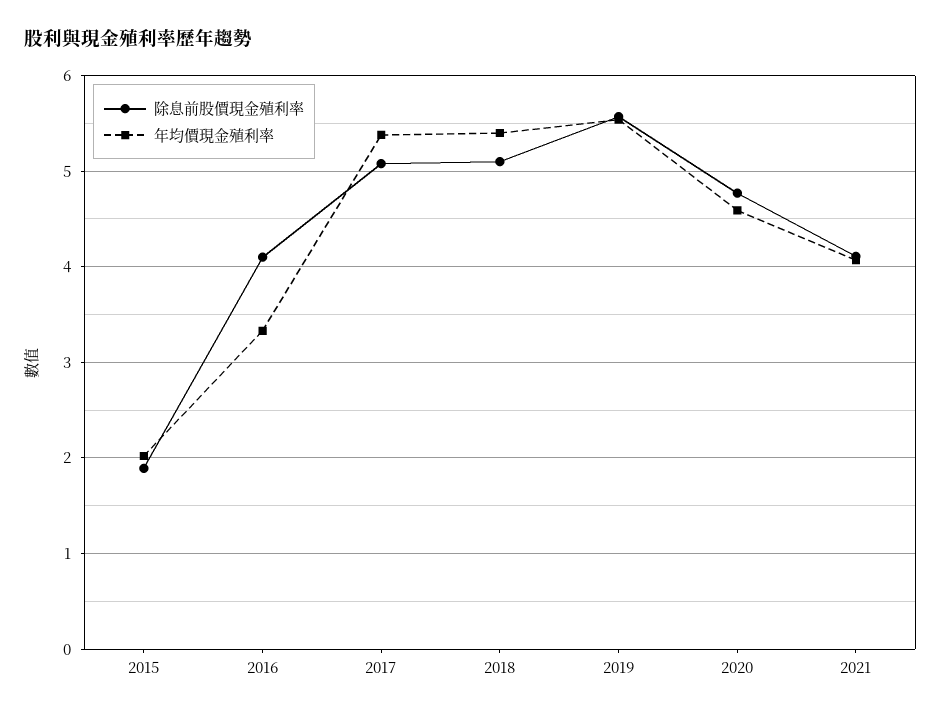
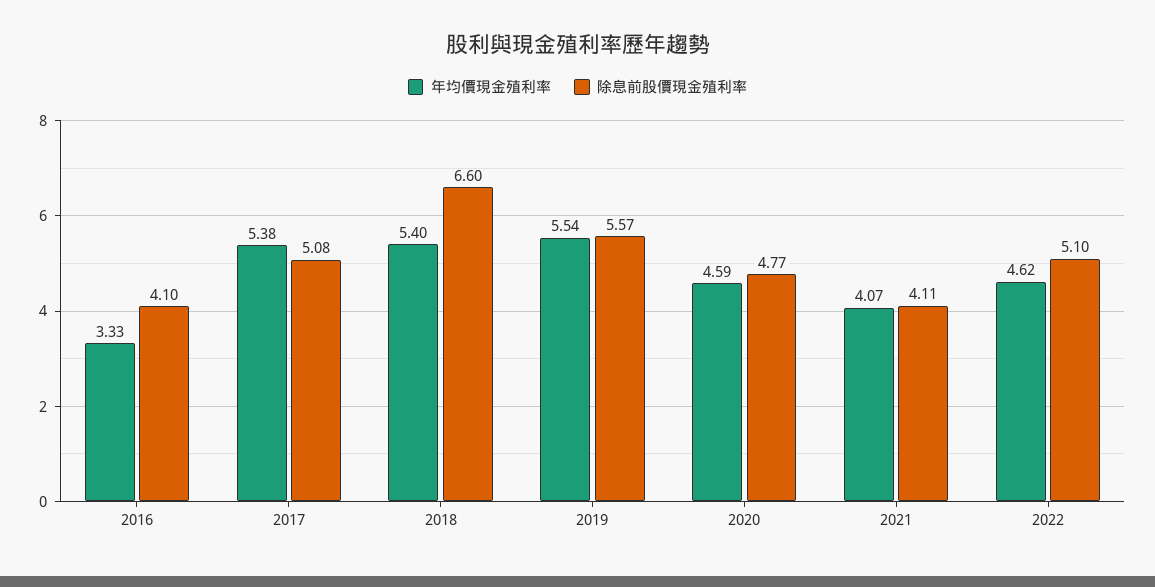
除息前股價現金殖利率, 2015: 1.9 -> none
年均價現金殖利率, 2015: 2 -> none
除息前股價現金殖利率, 2018: 5.1 -> 6.6
年均價現金殖利率, 2022: none -> 4.62
除息前股價現金殖利率, 2022: none -> 5.1

